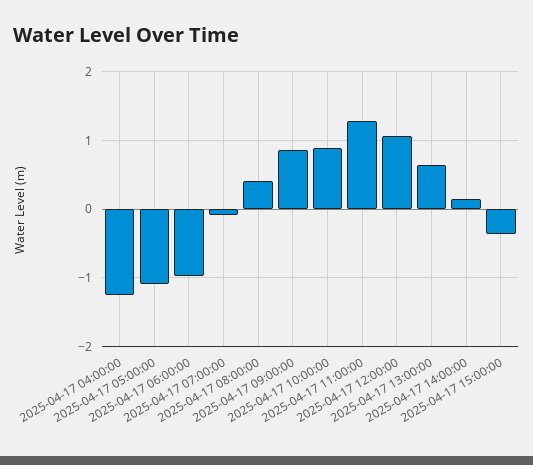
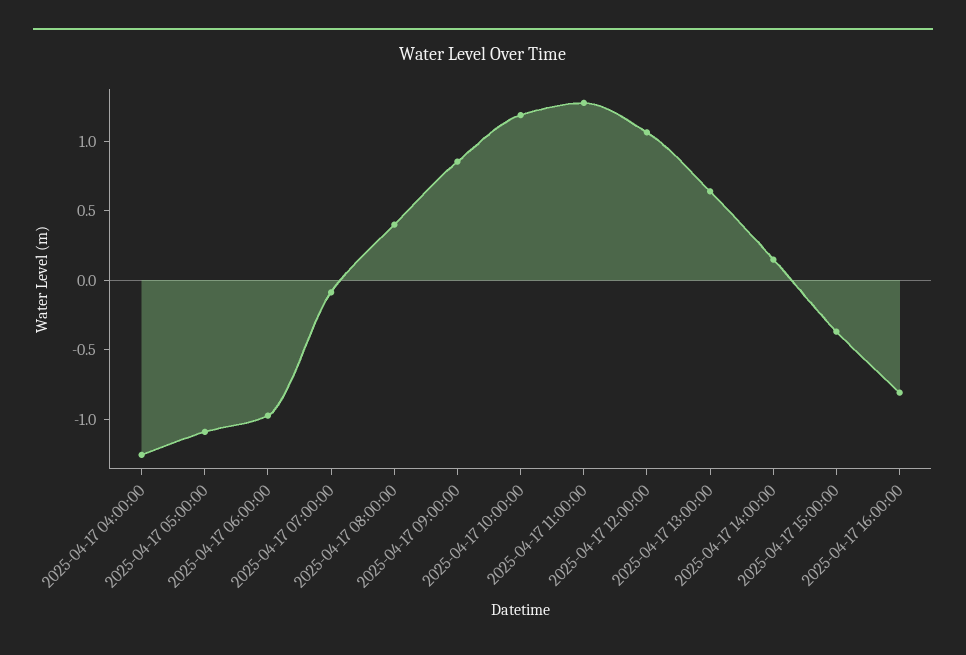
2025-04-17 10:00:00: 0.9 -> 1.2
2025-04-17 16:00:00: none -> -0.8

